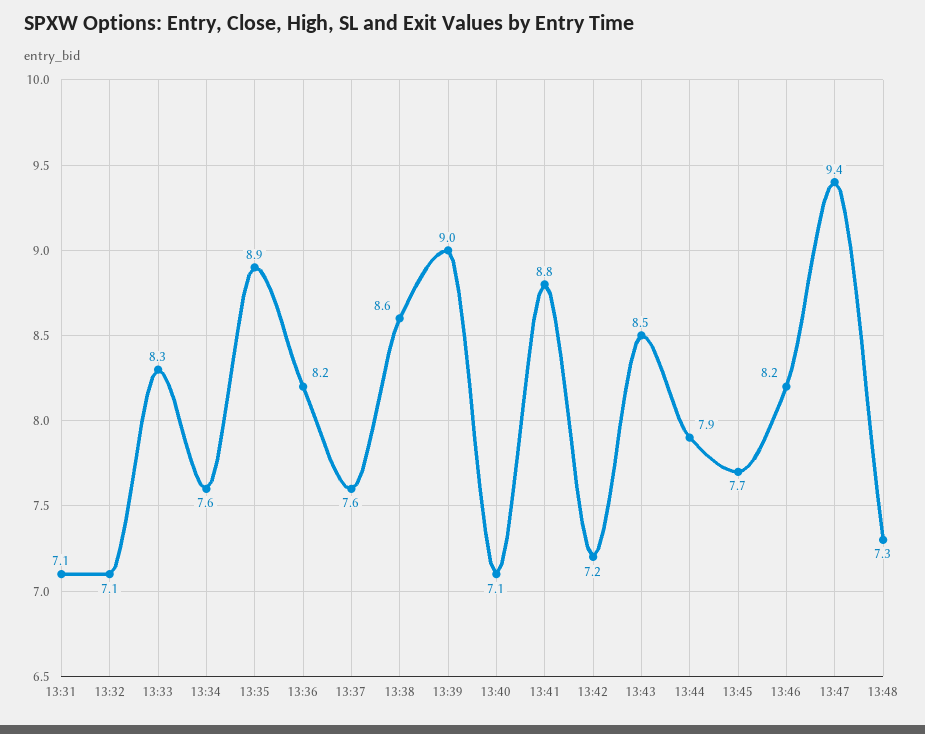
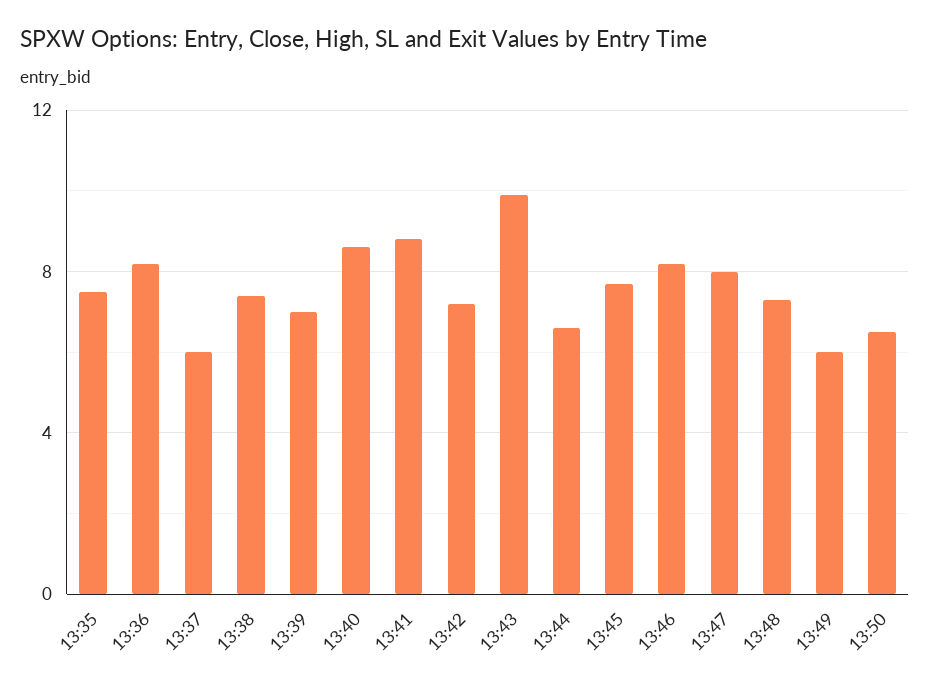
13:31: 7.1 -> none
13:32: 7.1 -> none
13:33: 8.3 -> none
13:34: 7.6 -> none
13:35: 8.9 -> 7.5
13:37: 7.6 -> 6
13:38: 8.6 -> 7.5
13:39: 9 -> 7
13:40: 7.1 -> 8.5
13:43: 8.5 -> 10
13:44: 7.9 -> 6.5
13:47: 9.4 -> 8
13:49: none -> 6
13:50: none -> 6.5

